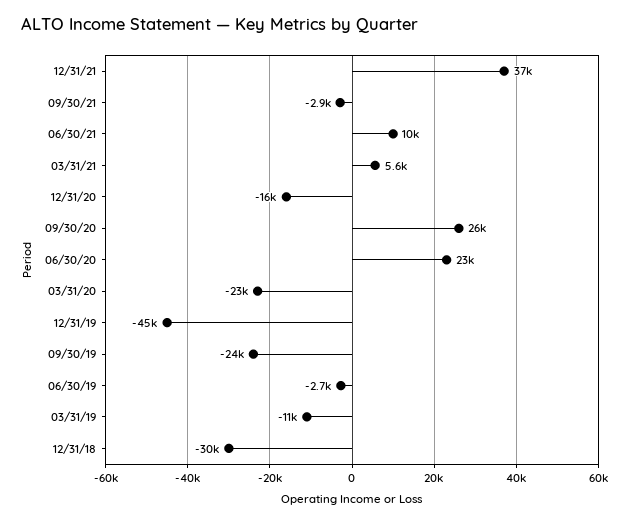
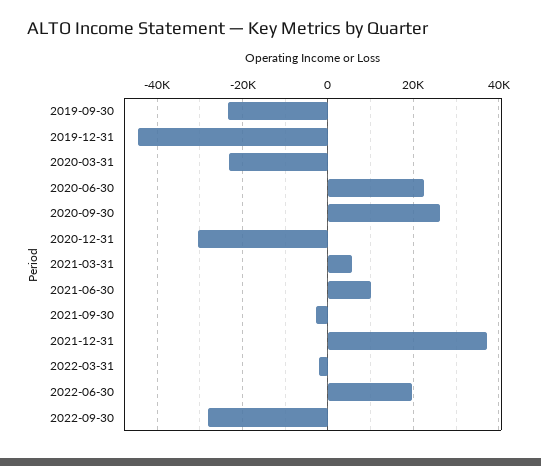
12/31/20: -16000 -> -30000
06/30/19: -2700 -> none
03/31/19: -11000 -> none
12/31/18: -30000 -> none
2022-03-31: none -> -2000
2022-06-30: none -> 20000
2022-09-30: none -> -28000

